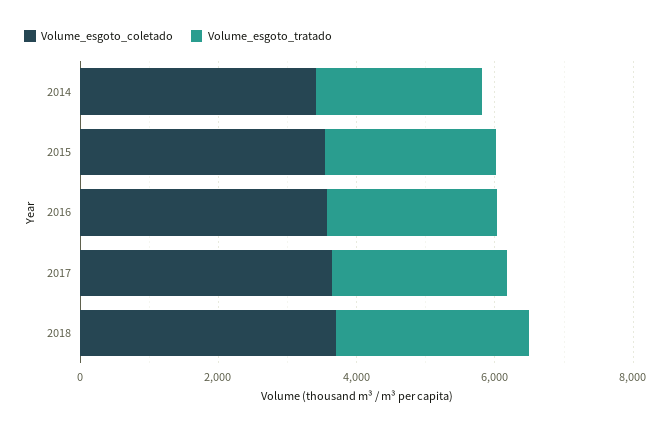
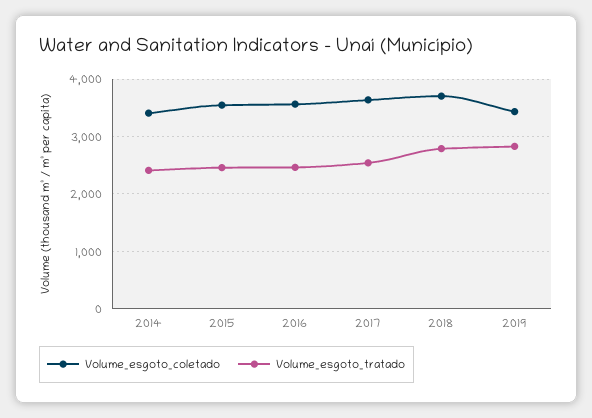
Volume_esgoto_coletado, 2019: none -> 3400
Volume_esgoto_tratado, 2019: none -> 2800

